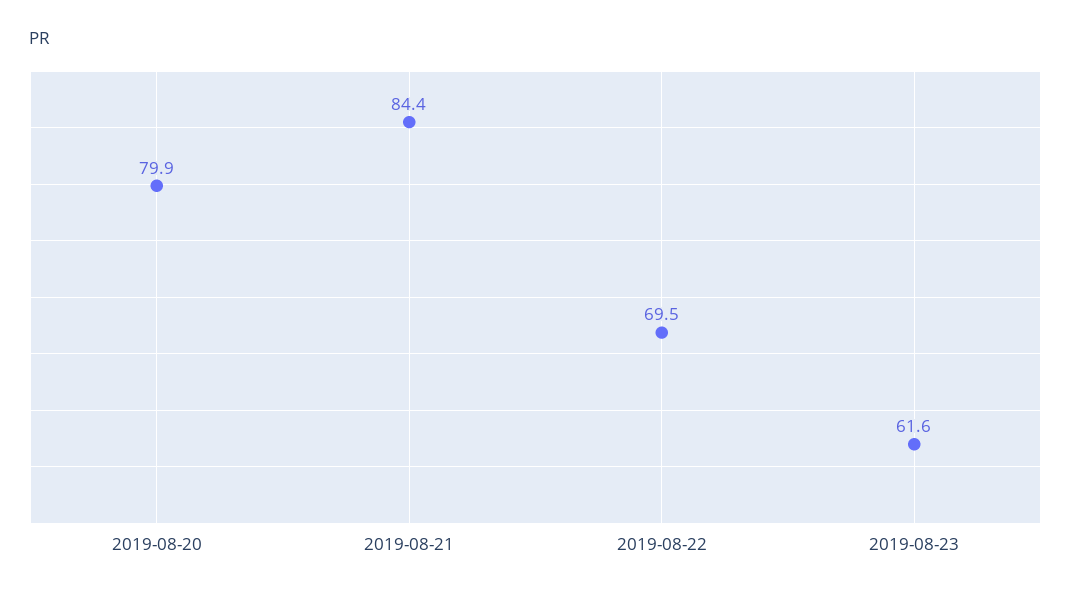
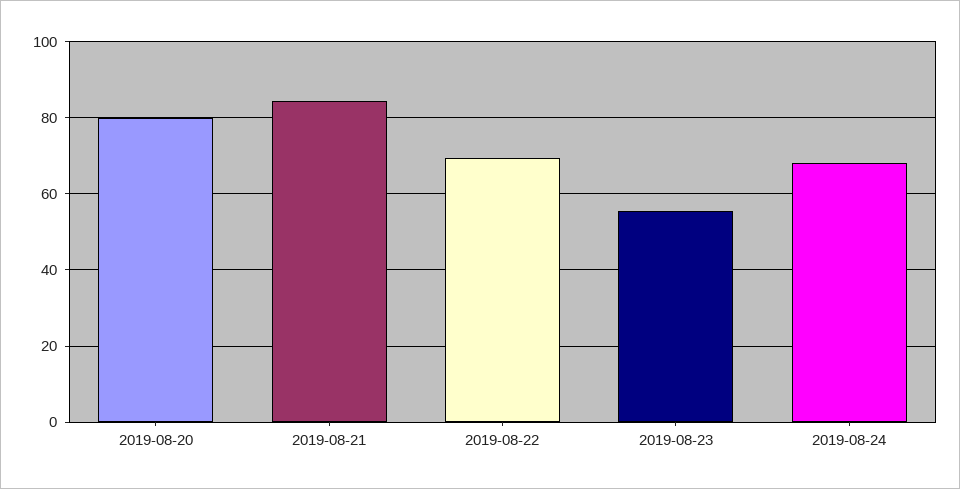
2019-08-23: 61.6 -> 56
2019-08-24: none -> 68

